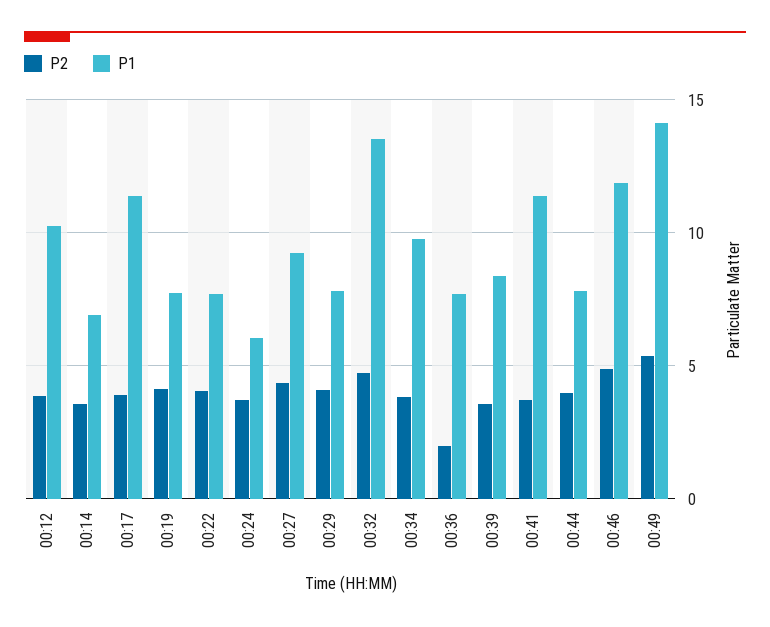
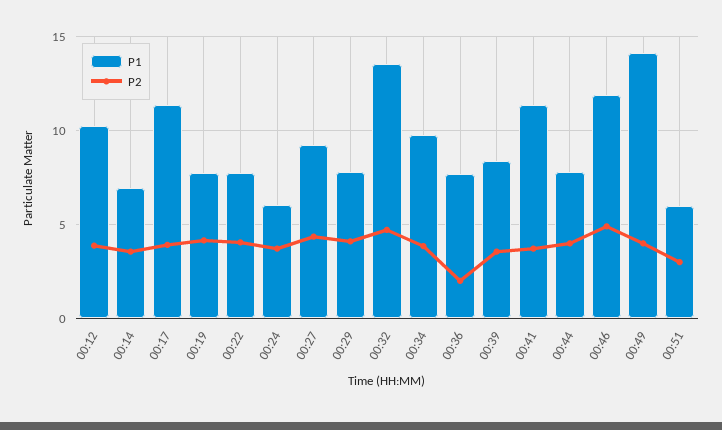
P2, 00:49: 5.5 -> 4
P1, 00:51: none -> 6
P2, 00:51: none -> 3

